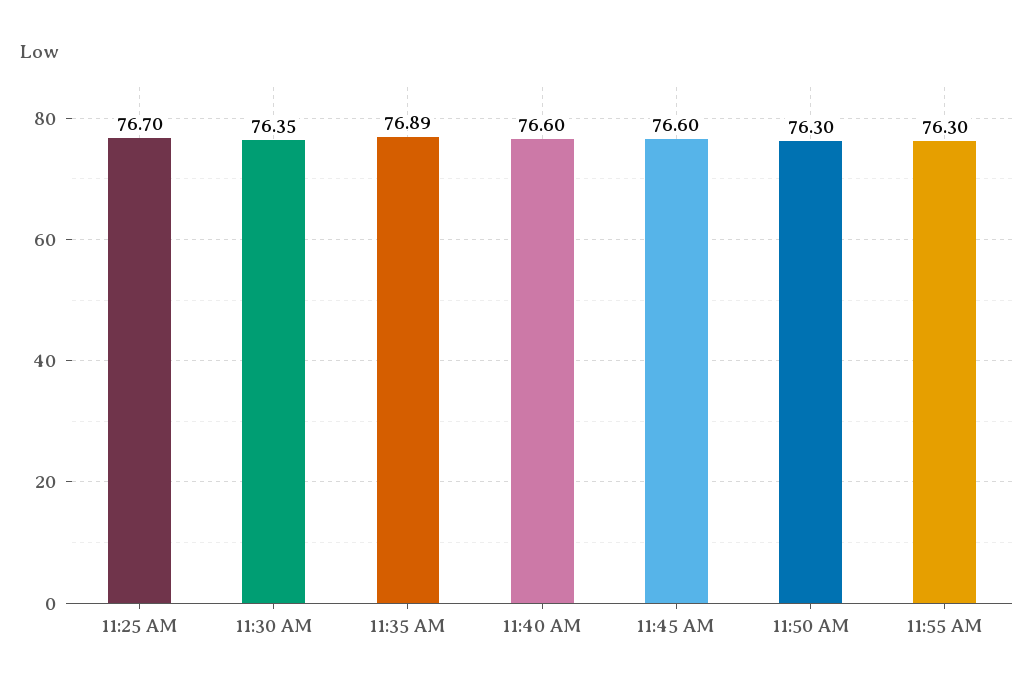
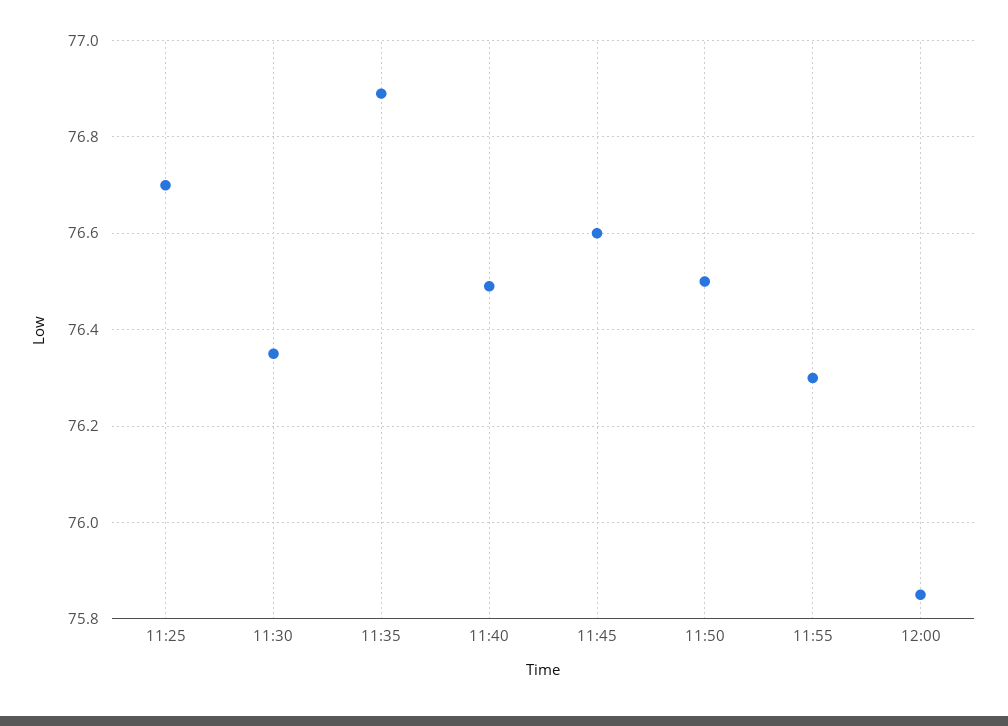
11:40 AM: 76.6 -> 76.5
11:50 AM: 76.3 -> 76.5
12:00: none -> 75.85

